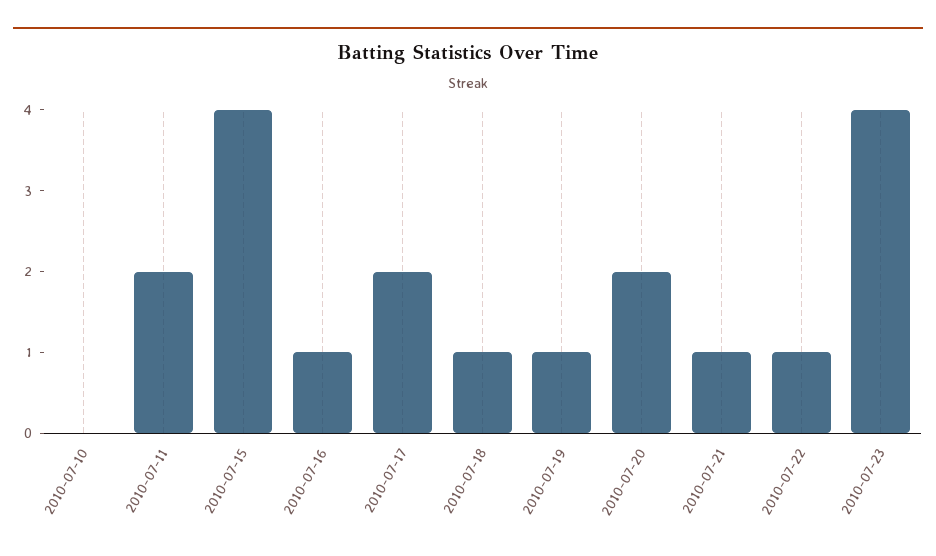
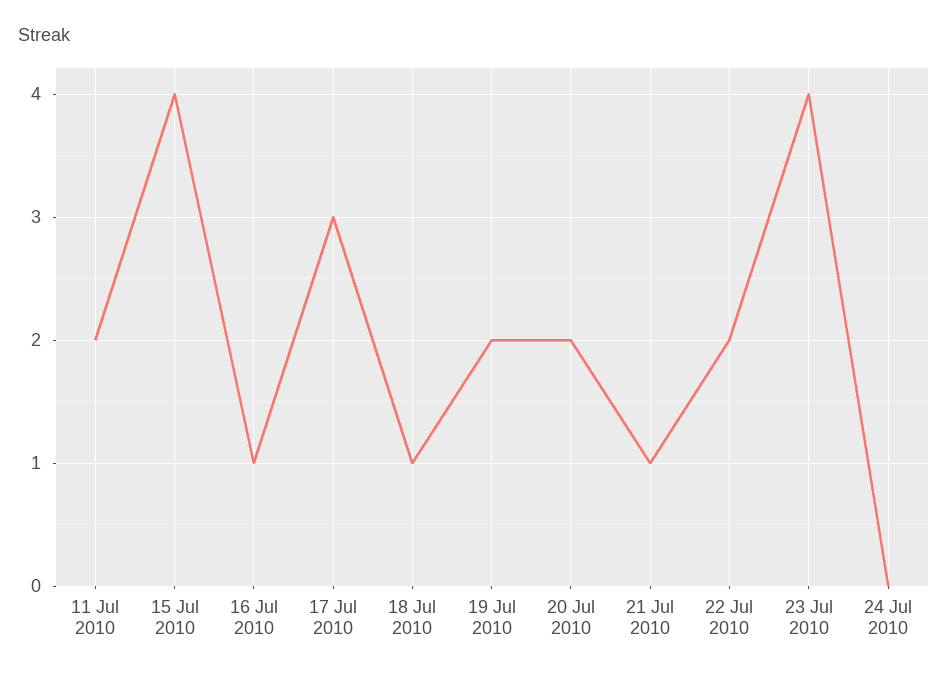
2010-07-10: 0 -> none
2010-07-17: 2 -> 3
2010-07-19: 1 -> 2
2010-07-22: 1 -> 2
24 Jul 2010: none -> 0

